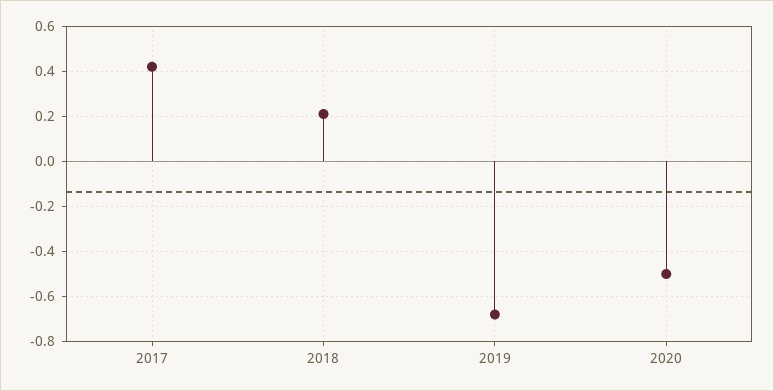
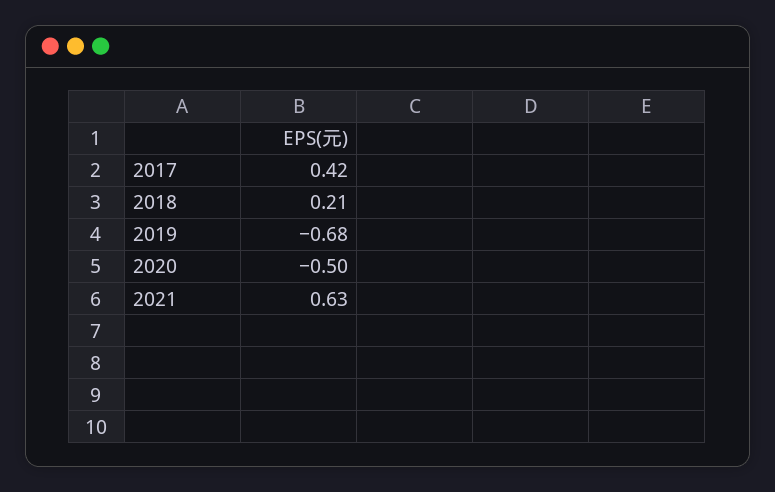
2021: none -> 0.63

